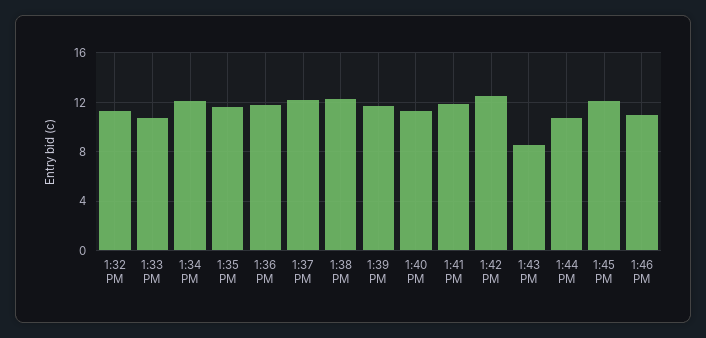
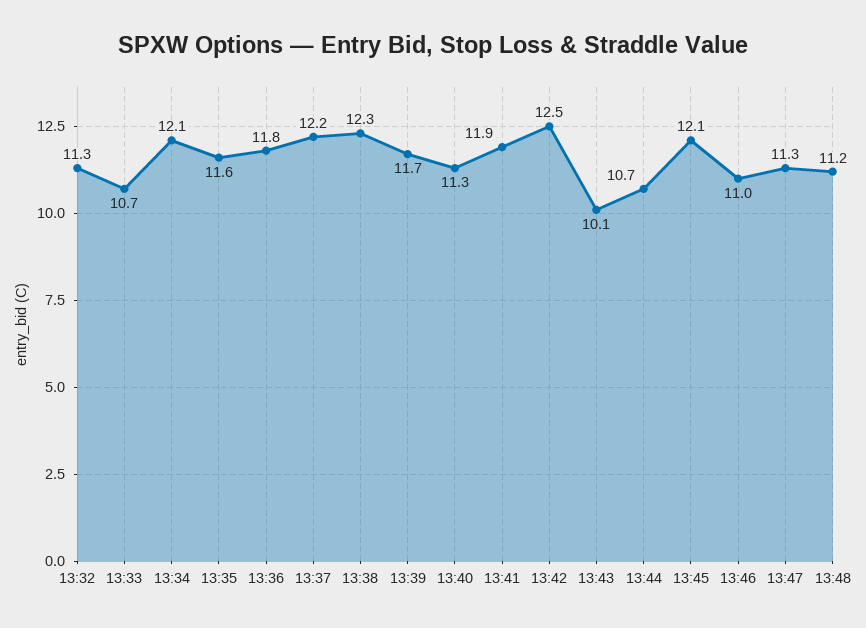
1:43 PM: 8.5 -> 10.1
13:47: none -> 11.3
13:48: none -> 11.2

